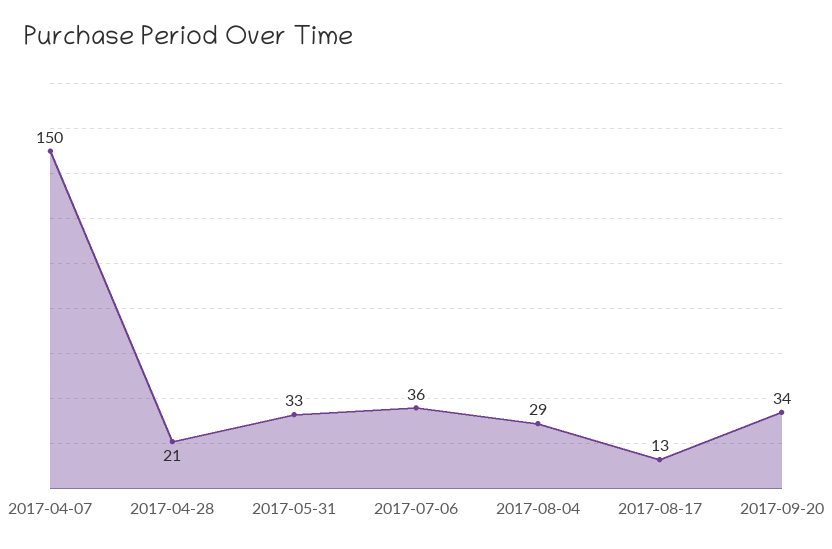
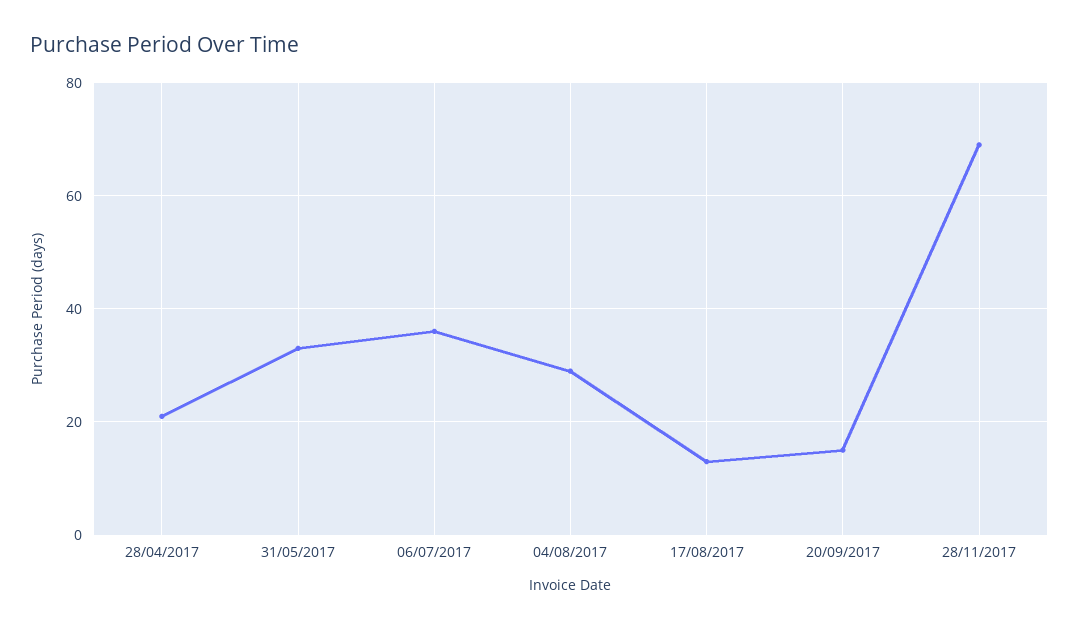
2017-04-07: 150 -> none
2017-09-20: 34 -> 15
28/11/2017: none -> 70

